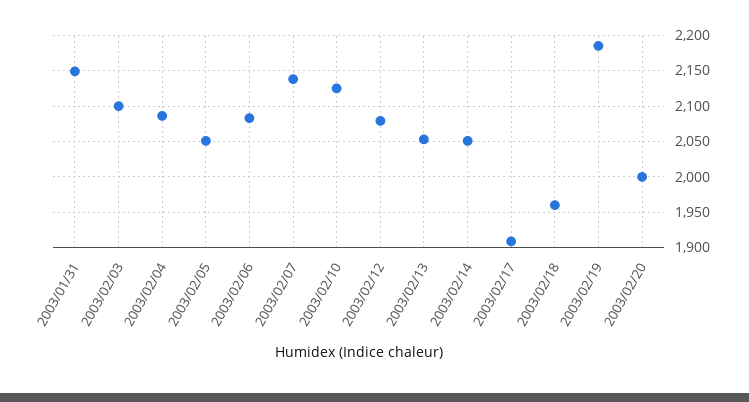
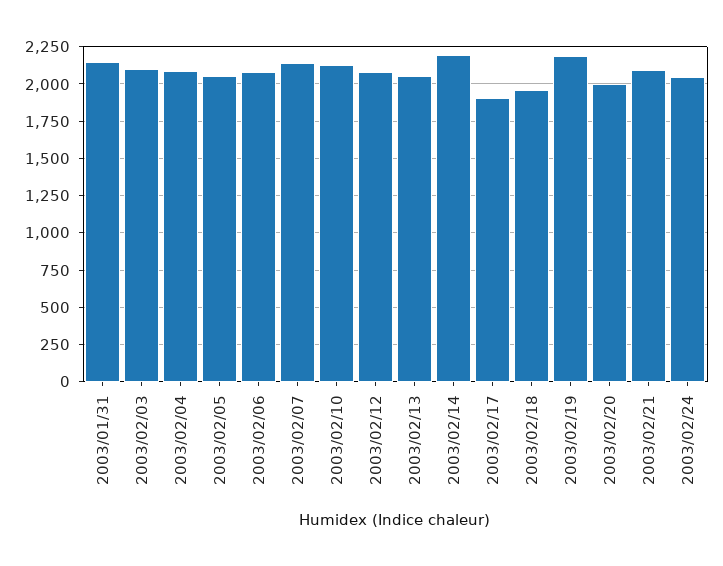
2003/02/14: 2050 -> 2200
2003/02/21: none -> 2100
2003/02/24: none -> 2050

